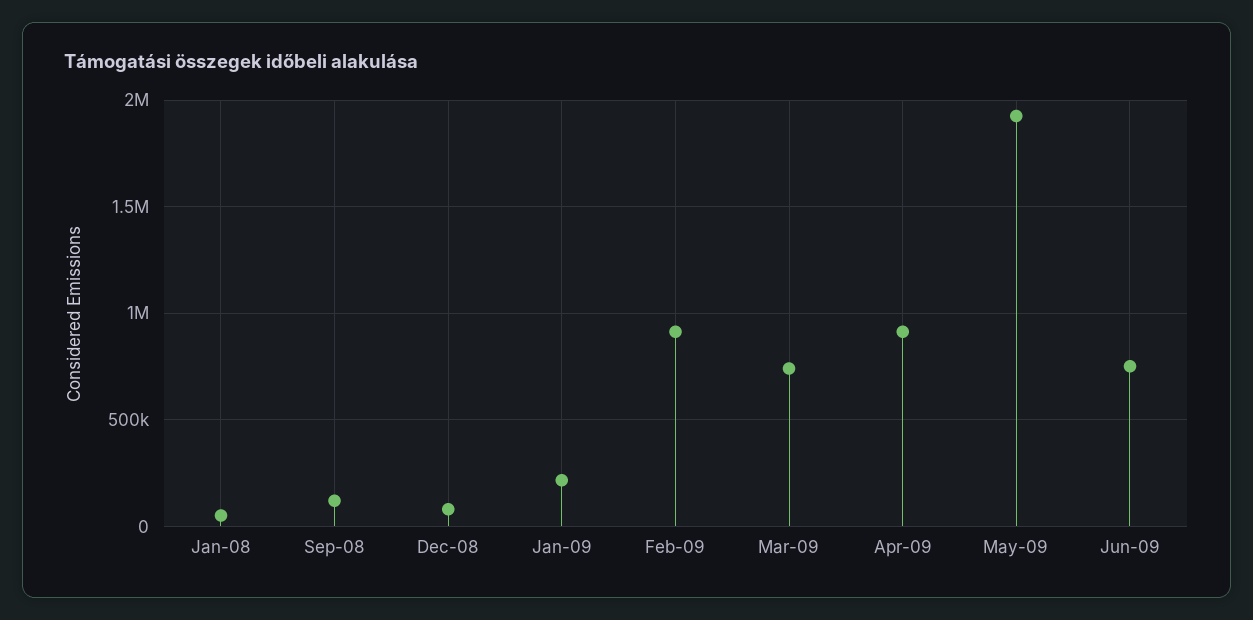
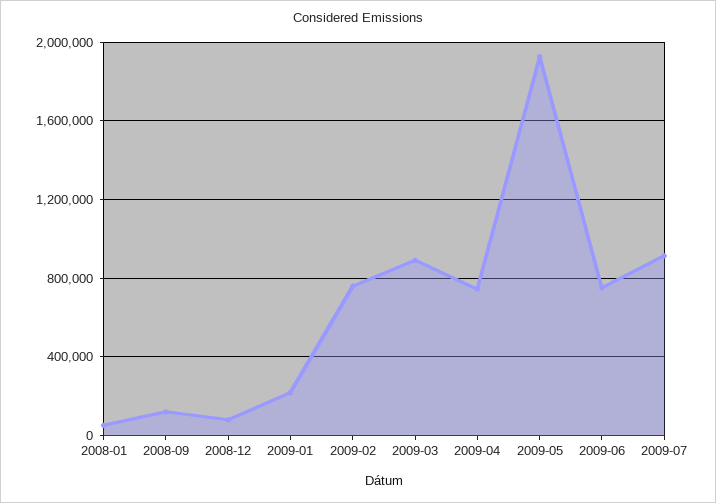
Feb-09: 900000 -> 750000
Mar-09: 750000 -> 900000
Apr-09: 900000 -> 750000
2009-07: none -> 900000

